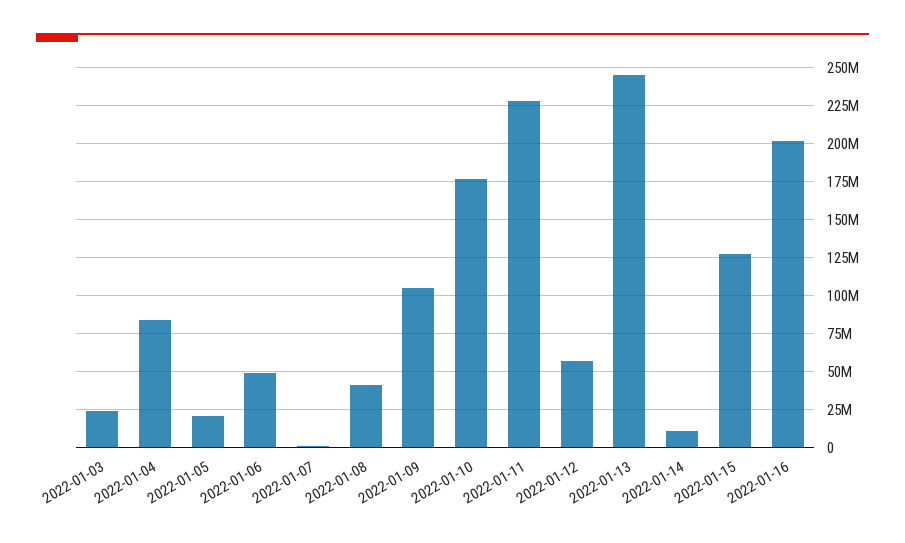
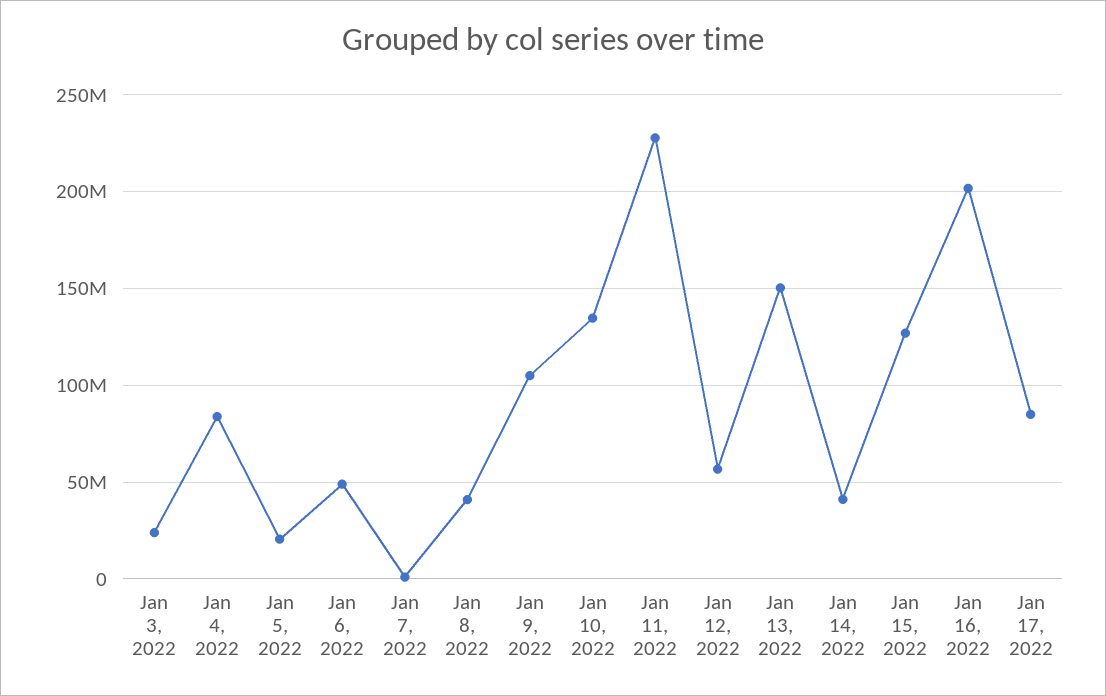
2022-01-10: 175000000 -> 135000000
2022-01-13: 245000000 -> 150000000
2022-01-14: 10000000 -> 40000000
Jan 17, 2022: none -> 85000000

